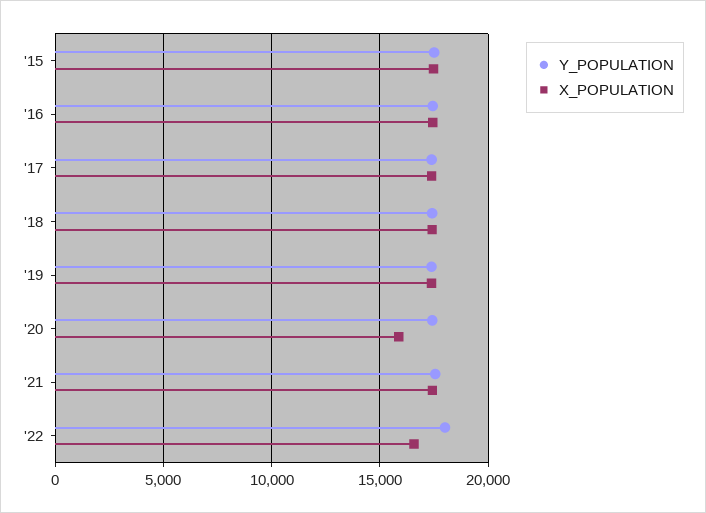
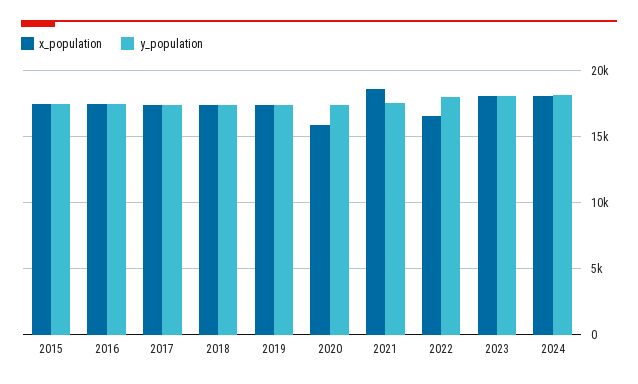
X_POPULATION, '21: 17500 -> 18500
X_POPULATION, 2023: none -> 18000
Y_POPULATION, 2023: none -> 18000
X_POPULATION, 2024: none -> 18000
Y_POPULATION, 2024: none -> 18000

